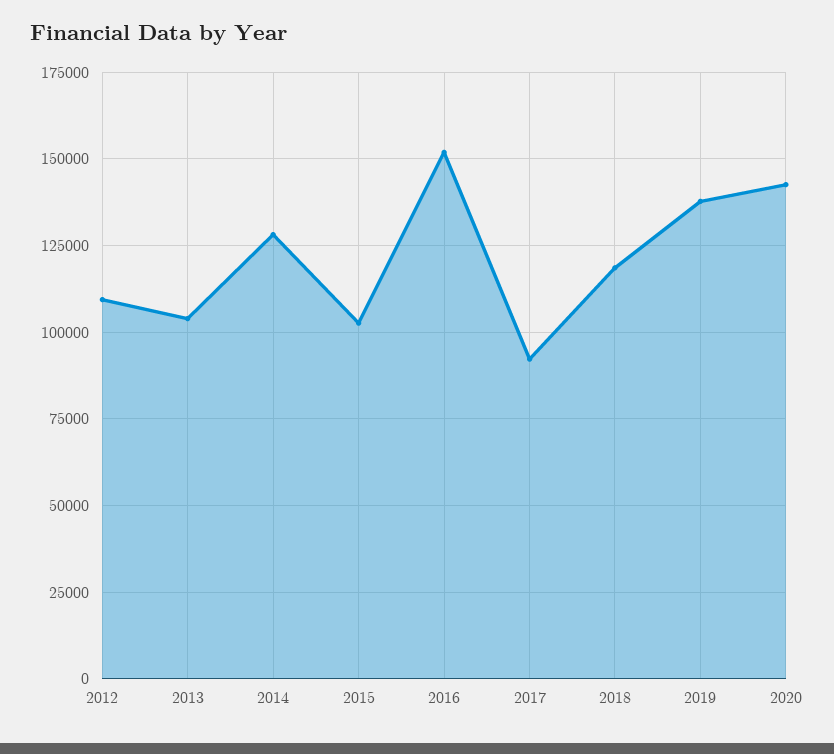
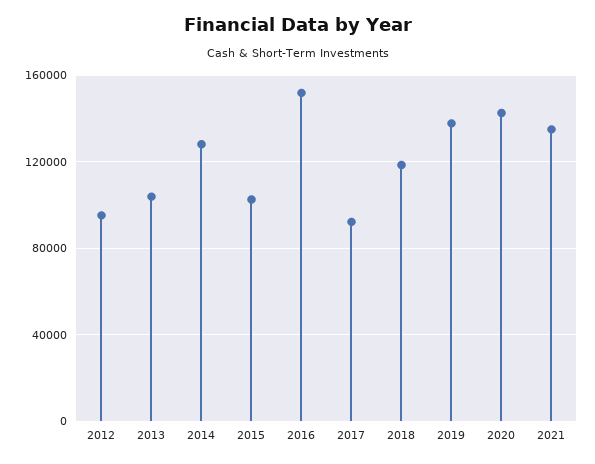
2012: 110000 -> 95000
2021: none -> 135000

